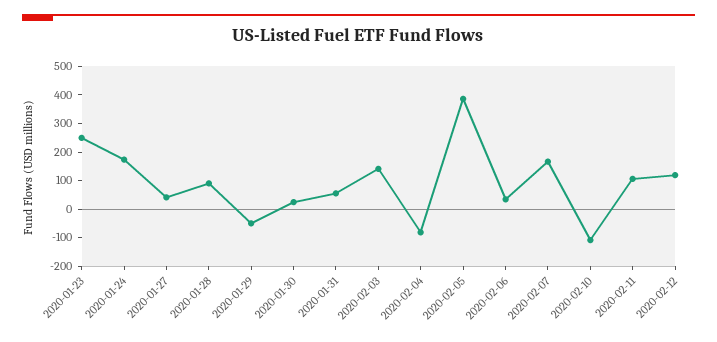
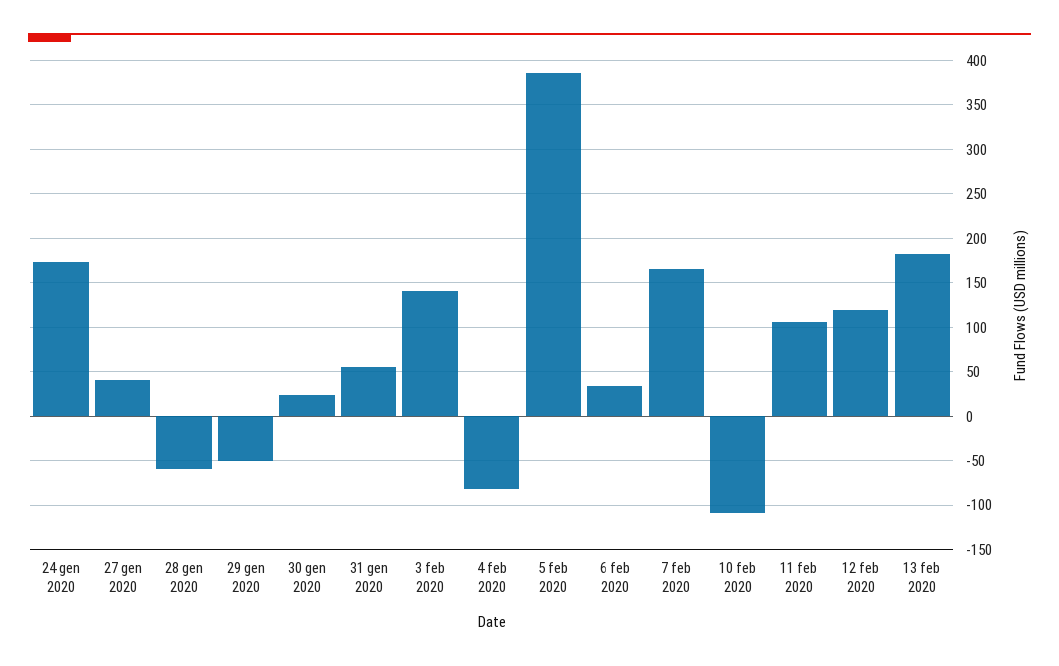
2020-01-23: 250 -> none
2020-01-28: 100 -> -60
13 feb 2020: none -> 180

